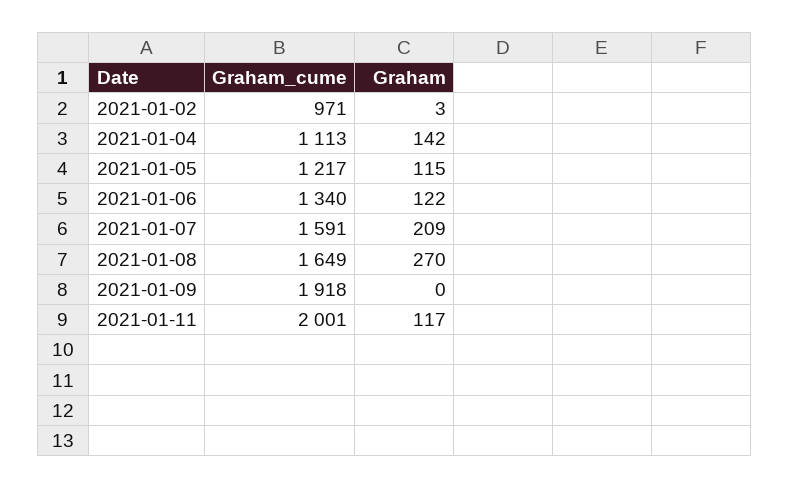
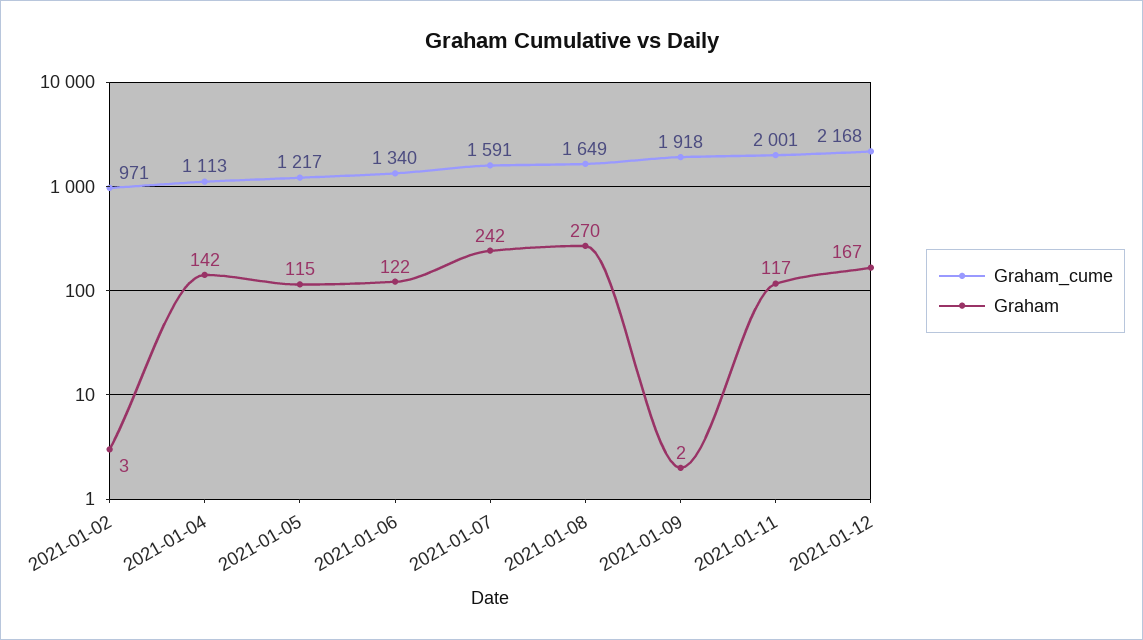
Graham, 2021-01-07: 209 -> 242
Graham, 2021-01-09: 0 -> 2
Graham_cume, 2021-01-12: none -> 2168
Graham, 2021-01-12: none -> 167

